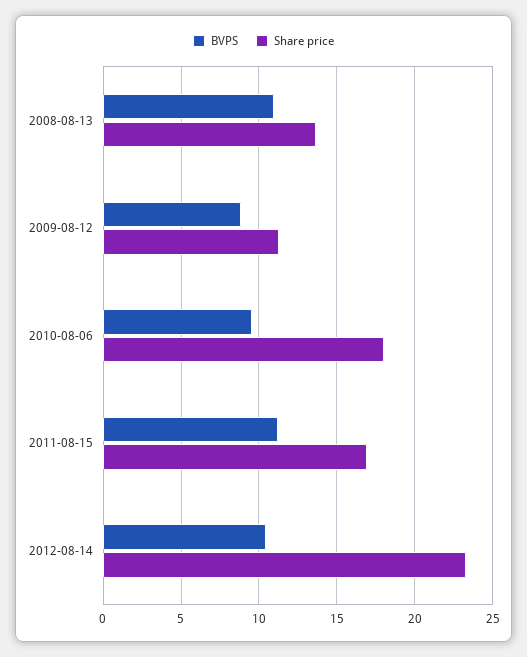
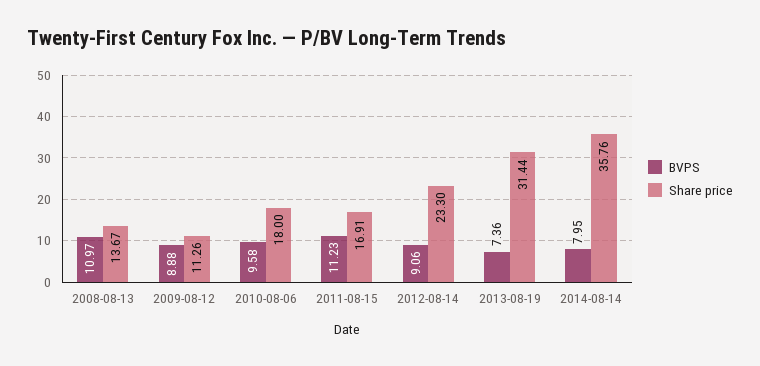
BVPS, 2012-08-14: 10.5 -> 9.06
BVPS, 2013-08-19: none -> 7.36
Share price, 2013-08-19: none -> 31.44
BVPS, 2014-08-14: none -> 7.95
Share price, 2014-08-14: none -> 35.76

